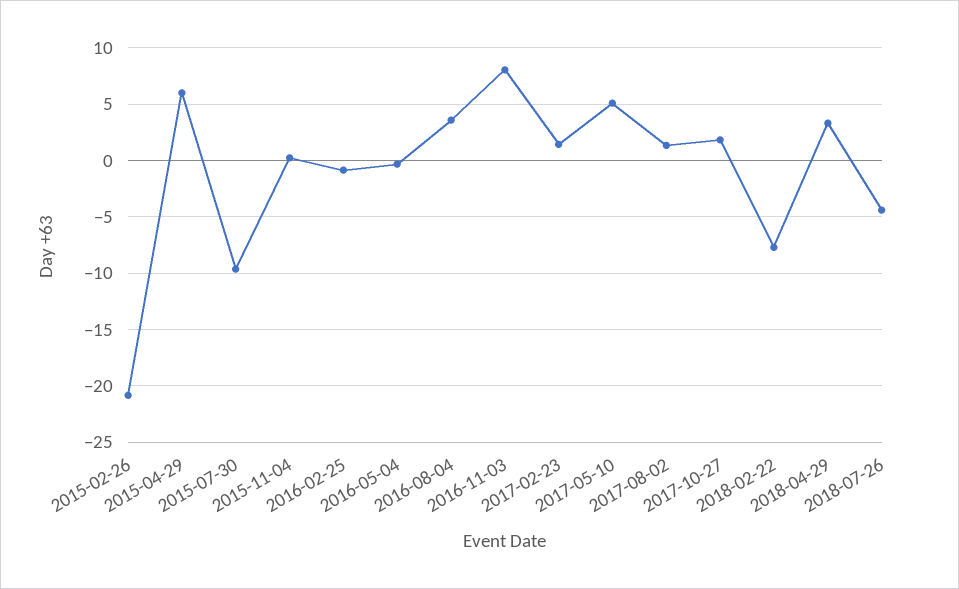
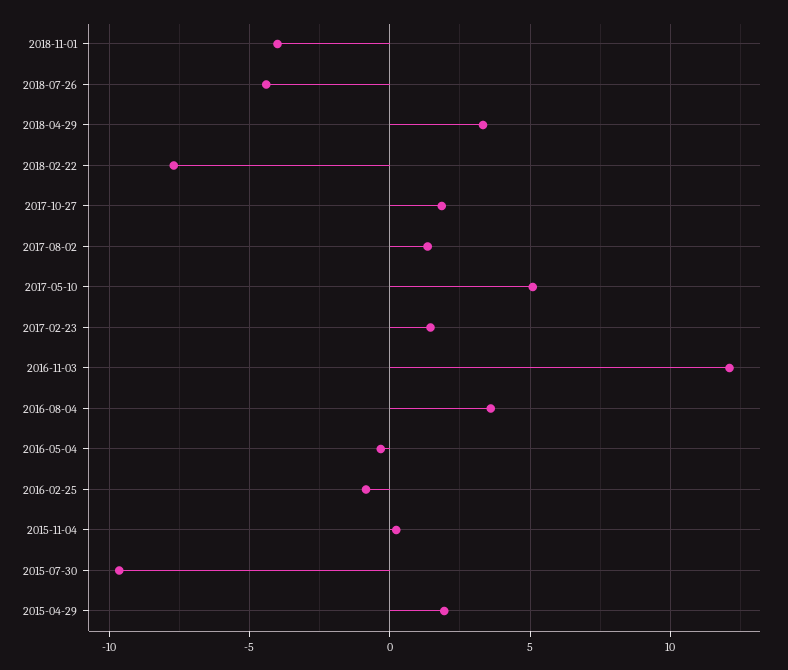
2015-02-26: -21 -> none
2015-04-29: 6 -> 2
2016-11-03: 8 -> 12
2018-11-01: none -> -4

